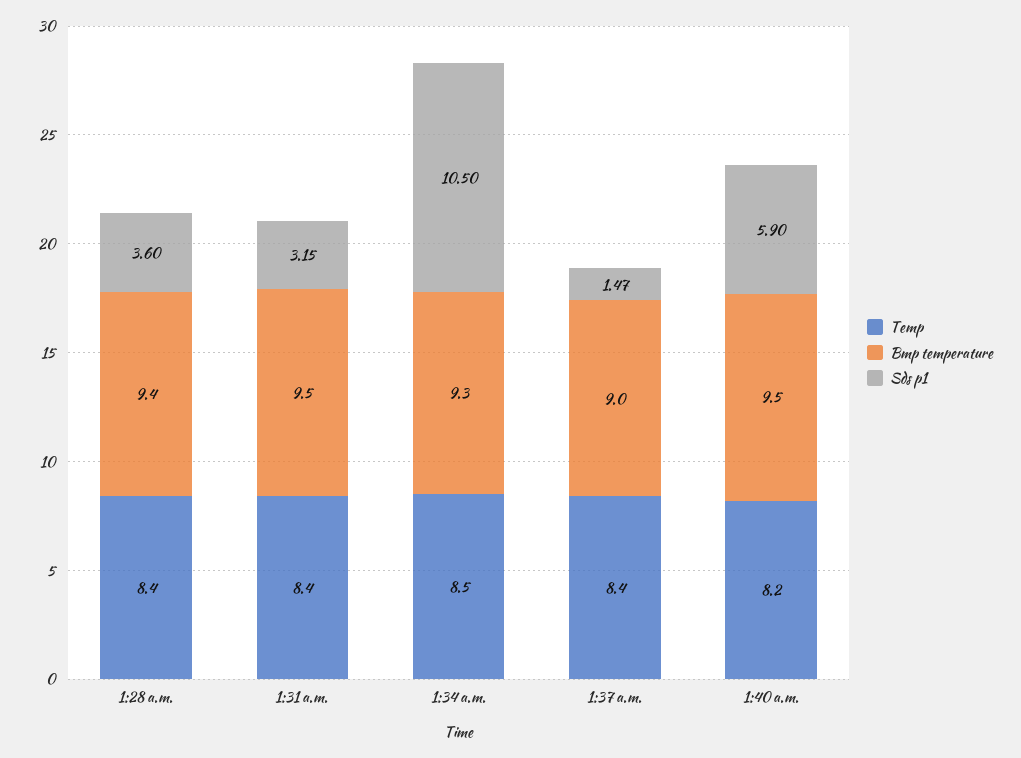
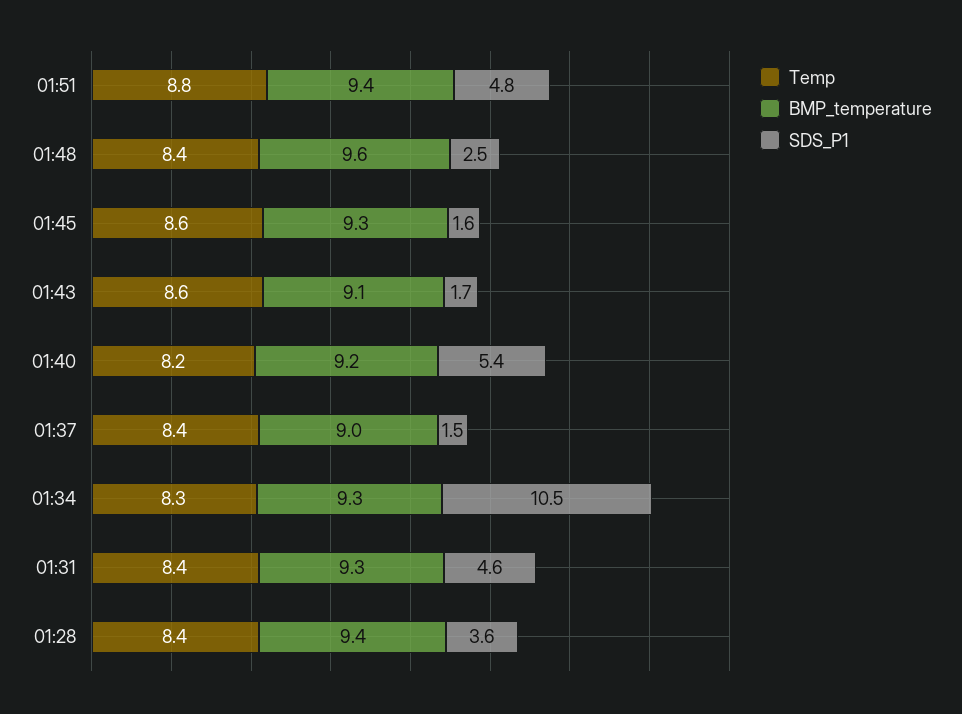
Bmp temperature, 1:31 a.m.: 9.5 -> 9.3
Sds p1, 1:31 a.m.: 3.15 -> 4.6
Temp, 1:34 a.m.: 8.5 -> 8.3
Bmp temperature, 1:40 a.m.: 9.5 -> 9.2
Sds p1, 1:40 a.m.: 5.9 -> 5.4
Temp, 01:51: none -> 8.8
Bmp temperature, 01:51: none -> 9.4
Sds p1, 01:51: none -> 4.8
Temp, 01:48: none -> 8.4
Bmp temperature, 01:48: none -> 9.6
Sds p1, 01:48: none -> 2.5
Temp, 01:45: none -> 8.6
Bmp temperature, 01:45: none -> 9.3
Sds p1, 01:45: none -> 1.6
Temp, 01:43: none -> 8.6
Bmp temperature, 01:43: none -> 9.1
Sds p1, 01:43: none -> 1.7

